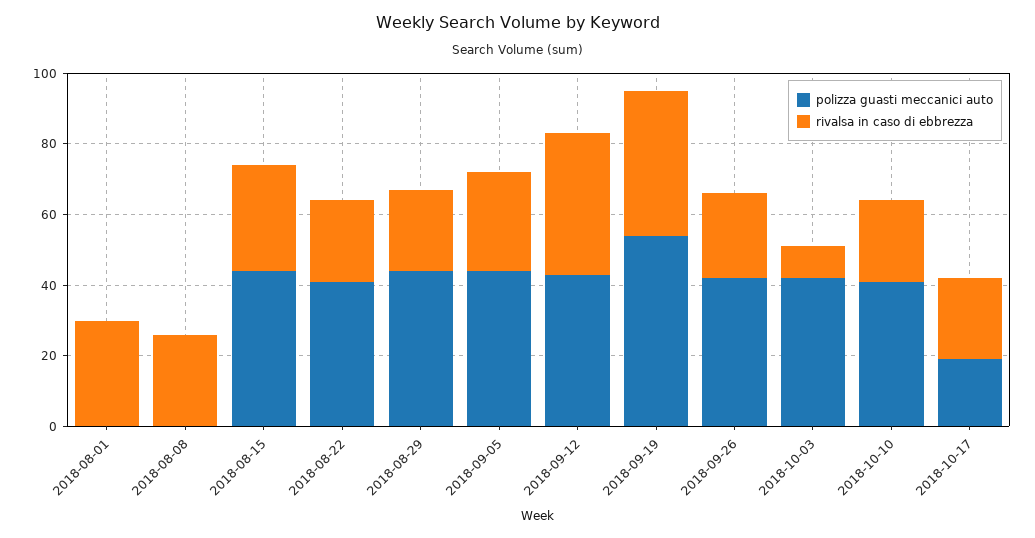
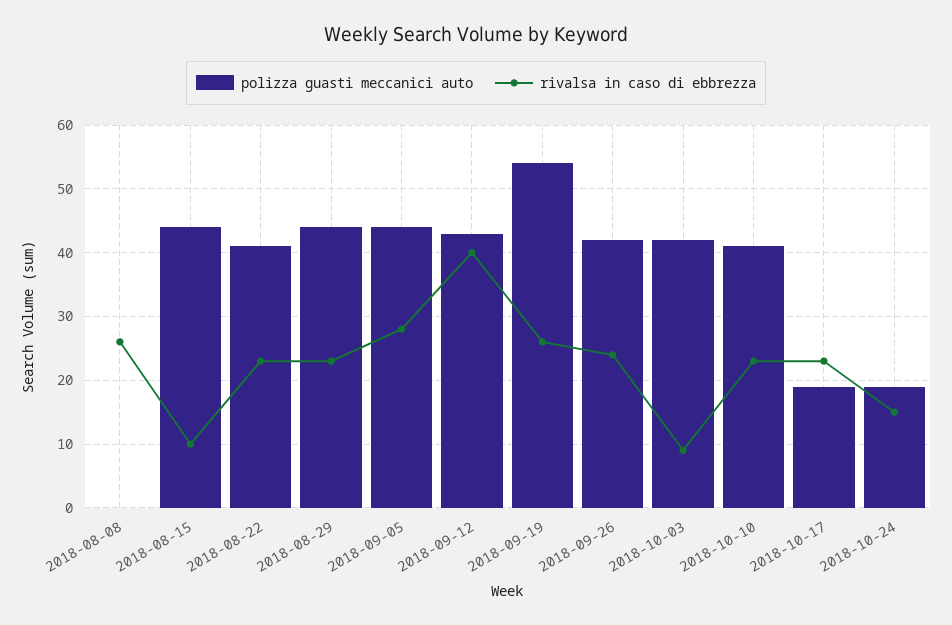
polizza guasti meccanici auto, 2018-08-01: 0 -> none
rivalsa in caso di ebbrezza, 2018-08-01: 30 -> none
rivalsa in caso di ebbrezza, 2018-08-15: 30 -> 10
rivalsa in caso di ebbrezza, 2018-09-19: 40 -> 26
polizza guasti meccanici auto, 2018-10-24: none -> 19
rivalsa in caso di ebbrezza, 2018-10-24: none -> 15

